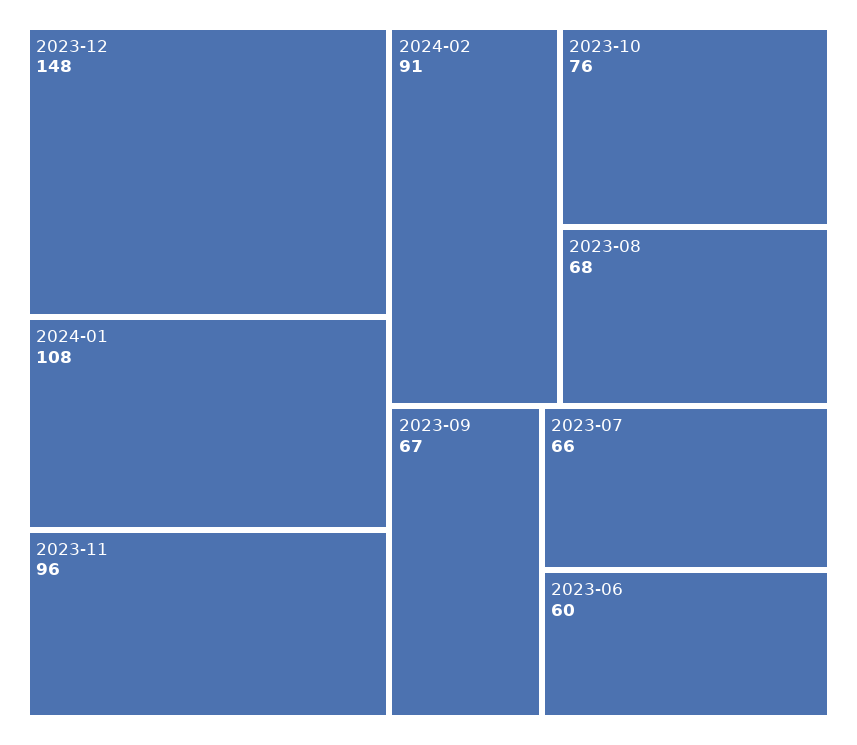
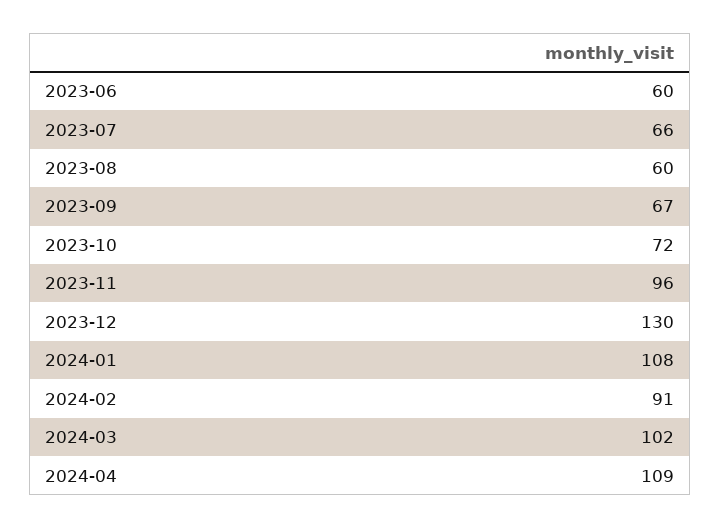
2023-12: 148 -> 130
2023-10: 76 -> 72
2023-08: 68 -> 60
2024-03: none -> 102
2024-04: none -> 109

